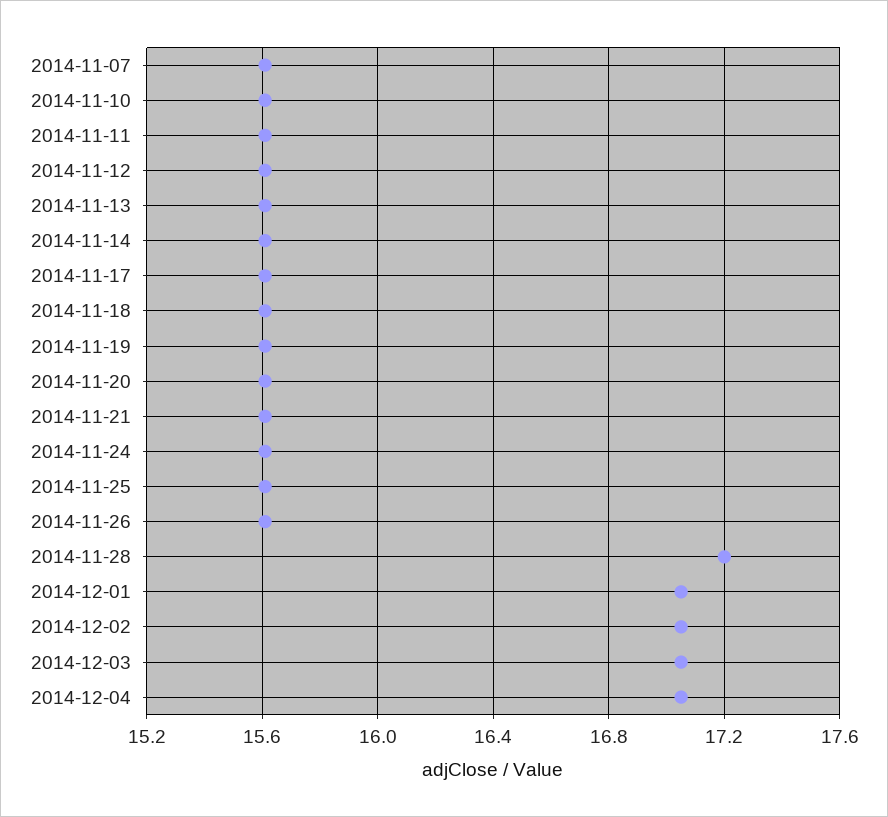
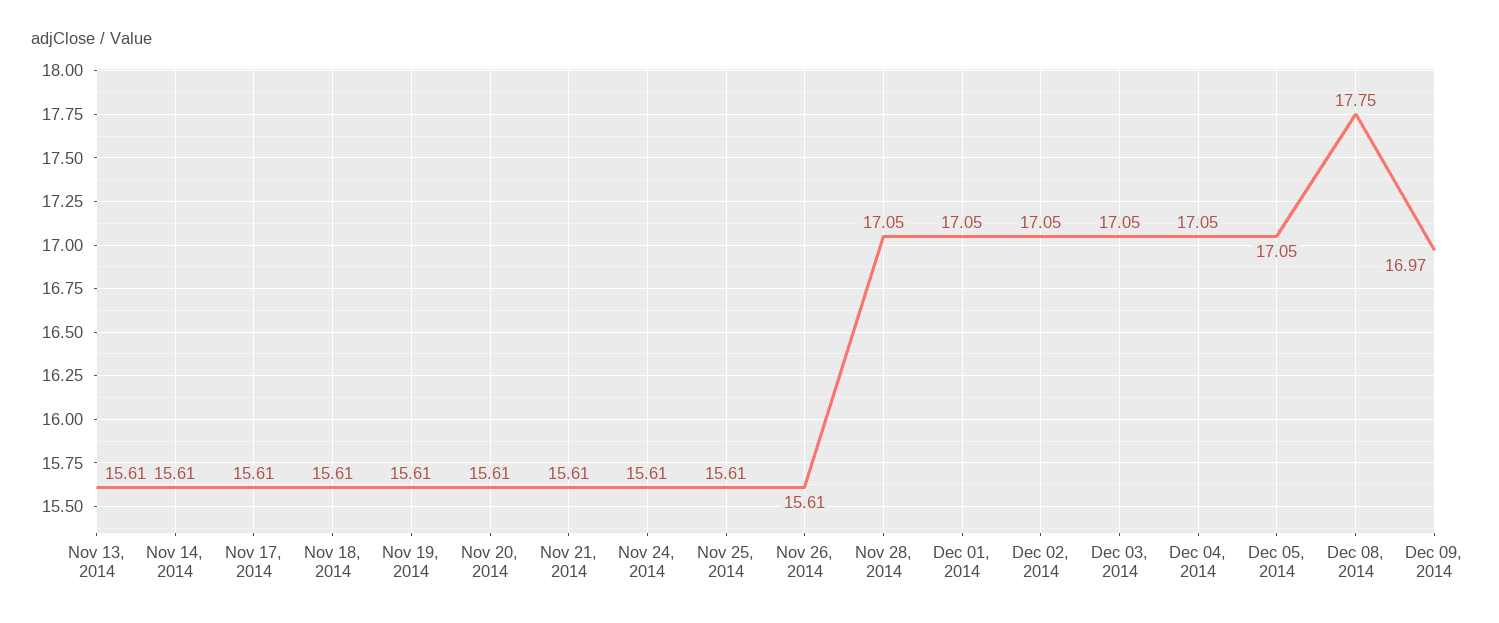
2014-11-07: 15.6 -> none
2014-11-10: 15.6 -> none
2014-11-11: 15.6 -> none
2014-11-12: 15.6 -> none
2014-11-28: 17.2 -> 17.05
Dec 05, 2014: none -> 17.05
Dec 08, 2014: none -> 17.75
Dec 09, 2014: none -> 16.97

